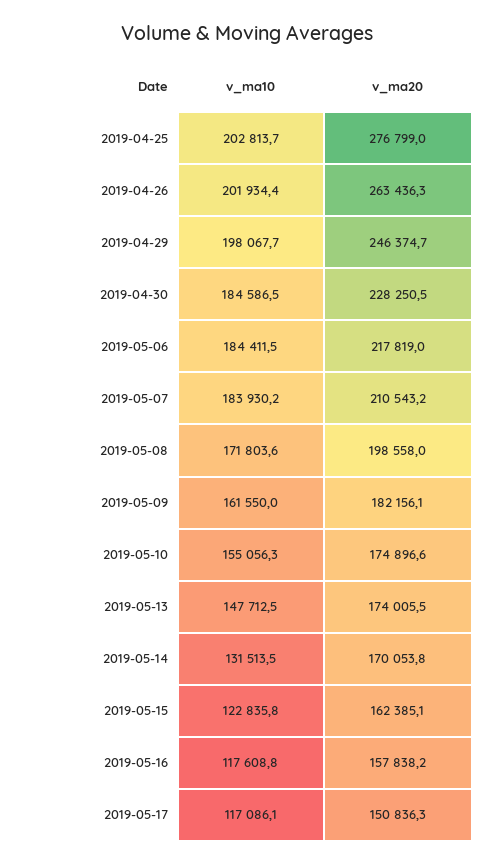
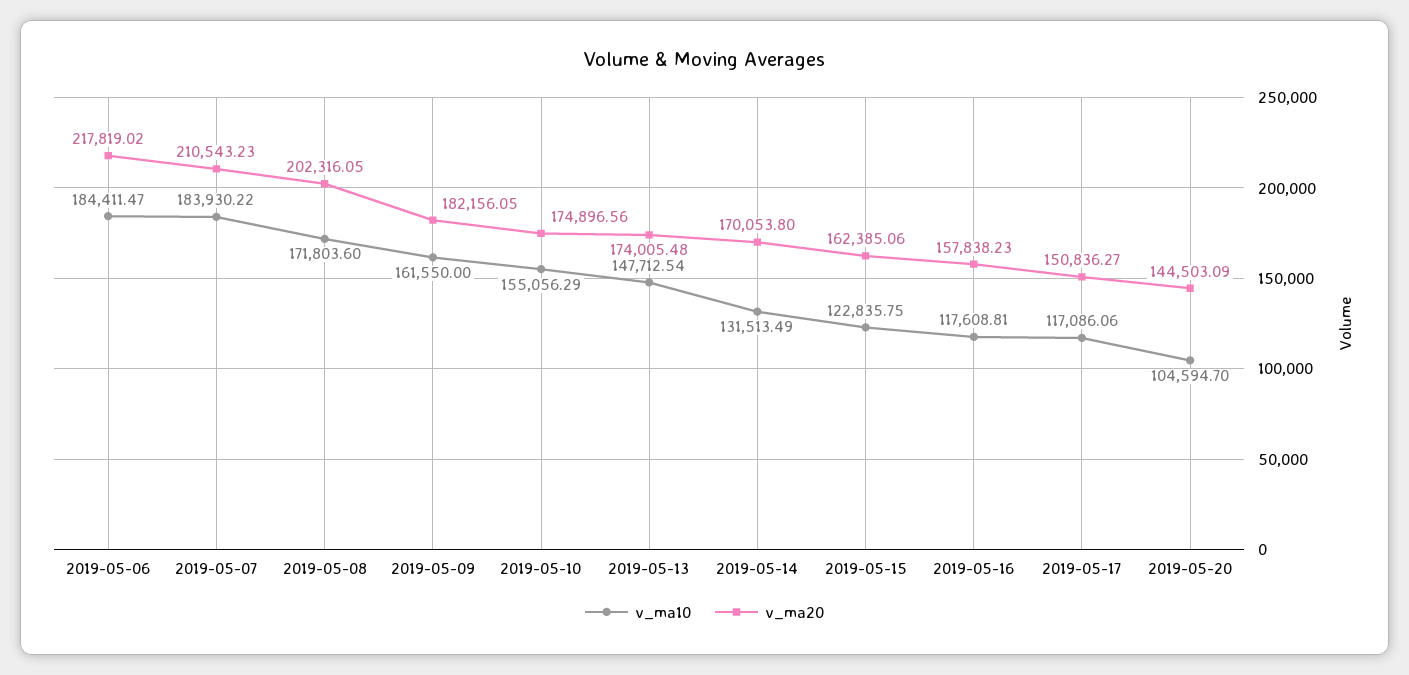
v_ma10, 2019-04-25: 202813.7 -> none
v_ma20, 2019-04-25: 276799 -> none
v_ma10, 2019-04-26: 201934.4 -> none
v_ma20, 2019-04-26: 263436.3 -> none
v_ma10, 2019-04-29: 198067.7 -> none
v_ma20, 2019-04-29: 246374.7 -> none
v_ma10, 2019-04-30: 184586.5 -> none
v_ma20, 2019-04-30: 228250.5 -> none
v_ma20, 2019-05-08: 198558 -> 202316.05
v_ma10, 2019-05-20: none -> 104594.7
v_ma20, 2019-05-20: none -> 144503.09

